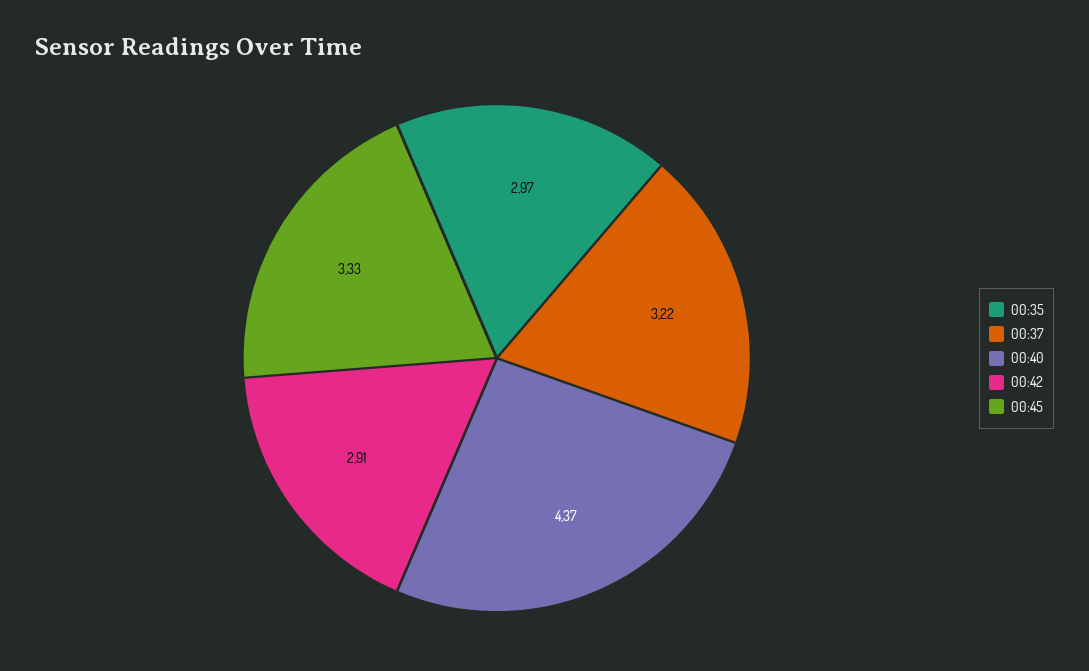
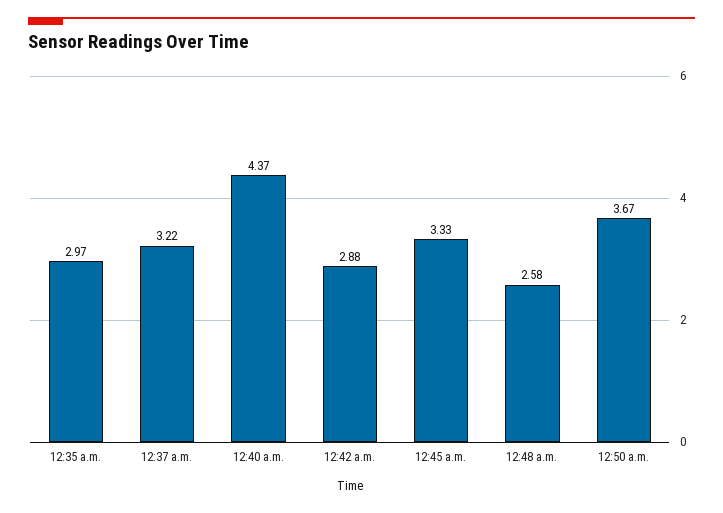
00:42: 2.91 -> 2.88
12:48 a.m.: none -> 2.58
12:50 a.m.: none -> 3.67

